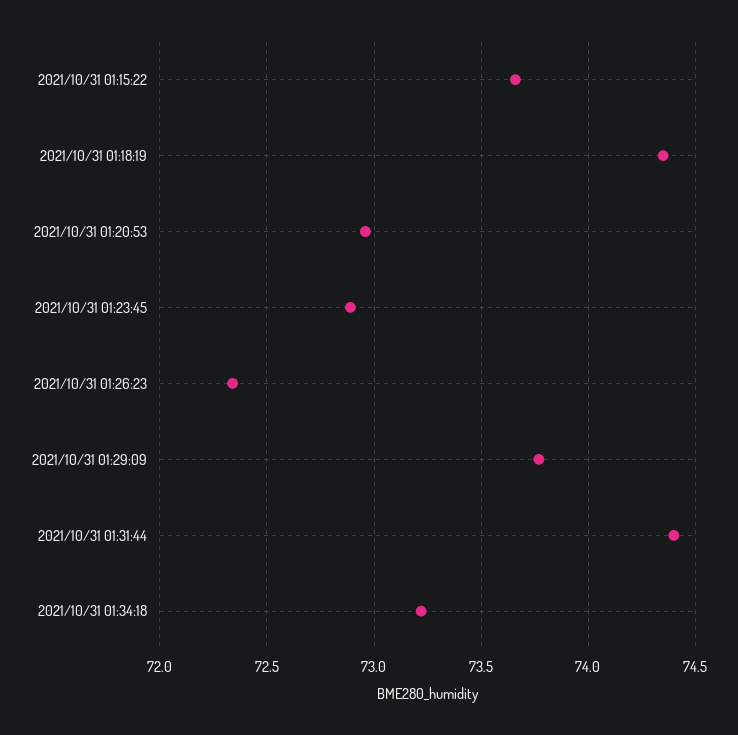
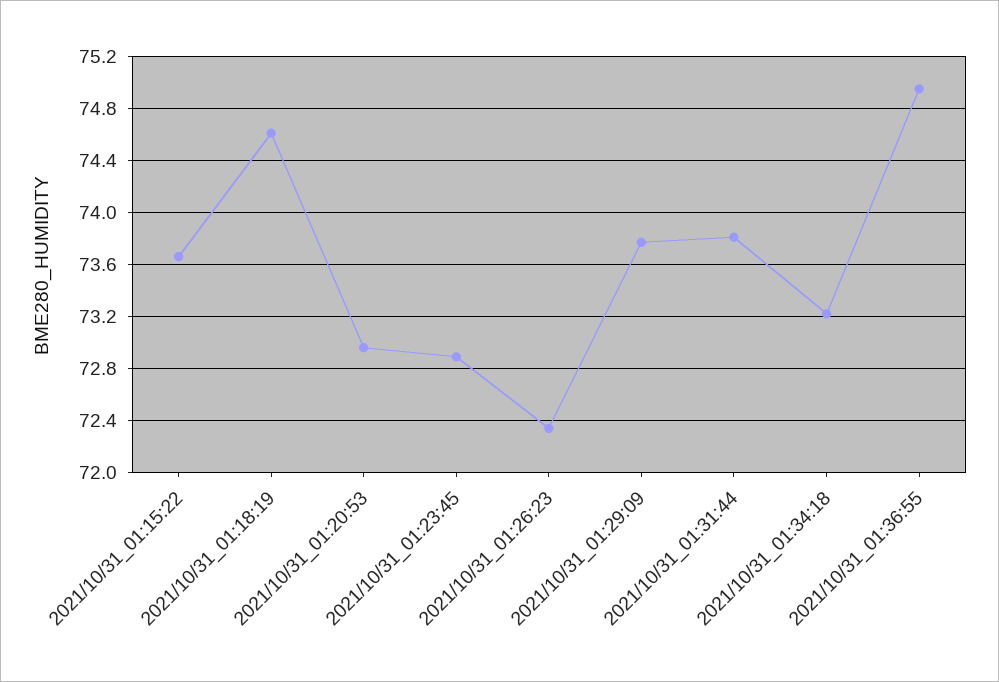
2021/10/31 01:18:19: 74.35 -> 74.6
2021/10/31 01:31:44: 74.4 -> 73.8
2021/10/31_01:36:55: none -> 74.95

